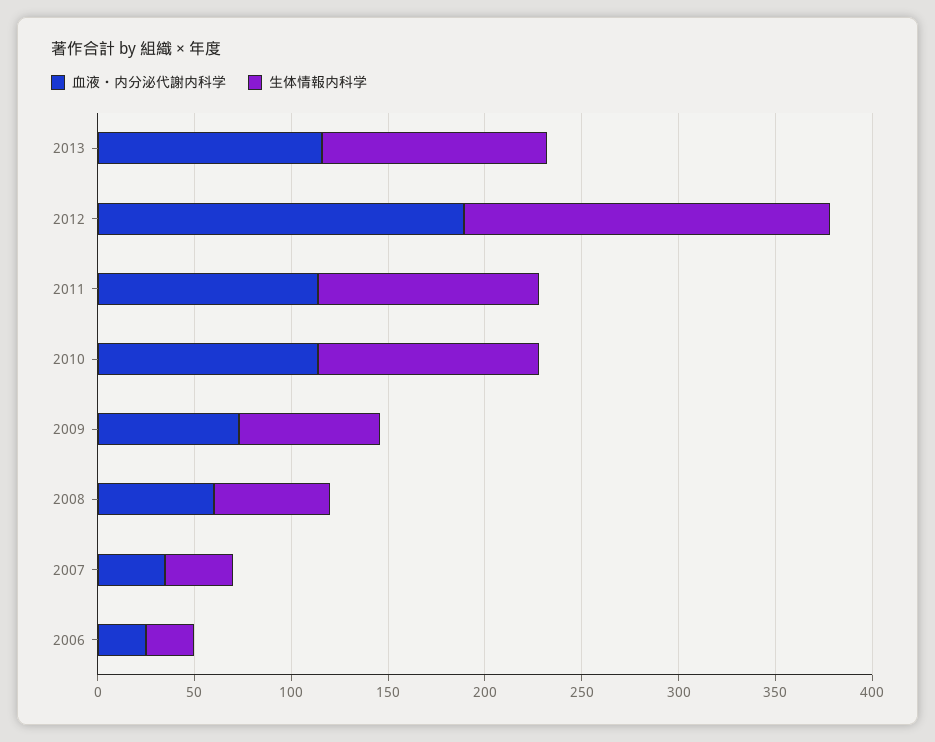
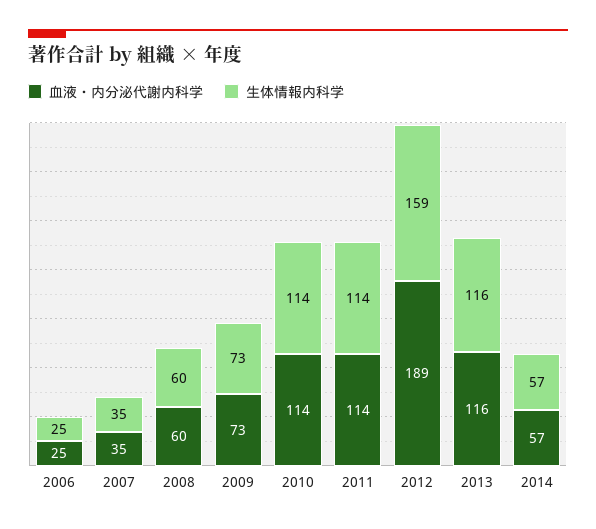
生体情報内科学, 2012: 190 -> 159
血液・内分泌代謝内科学, 2014: none -> 57
生体情報内科学, 2014: none -> 57

